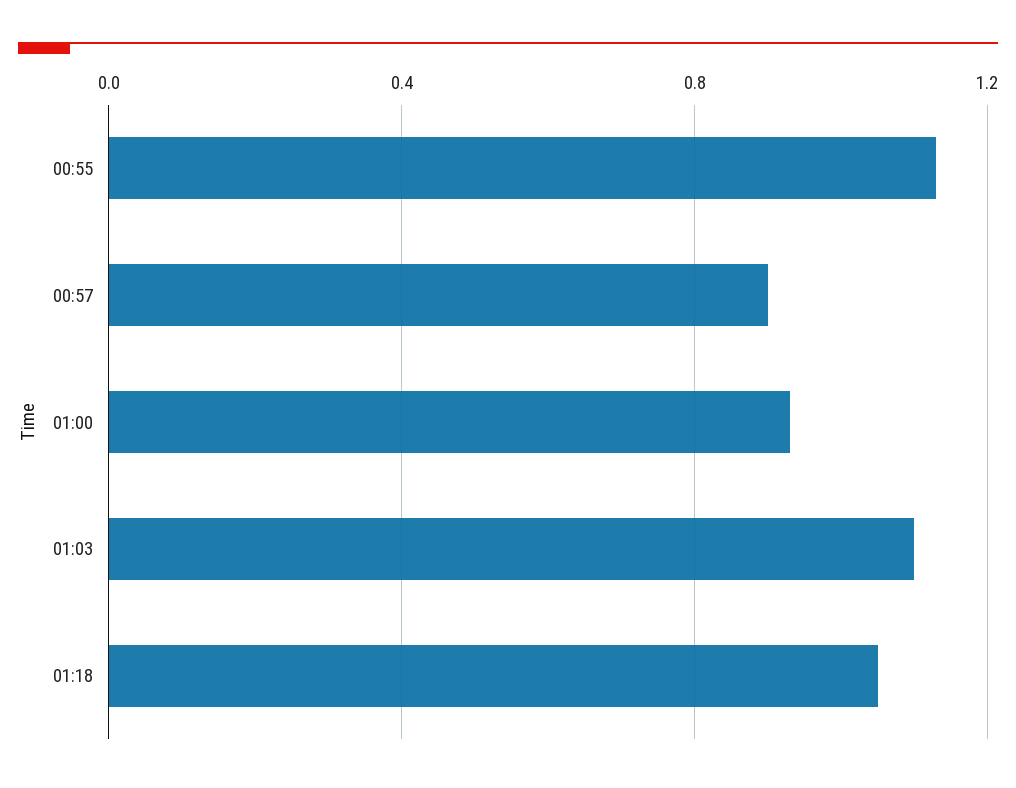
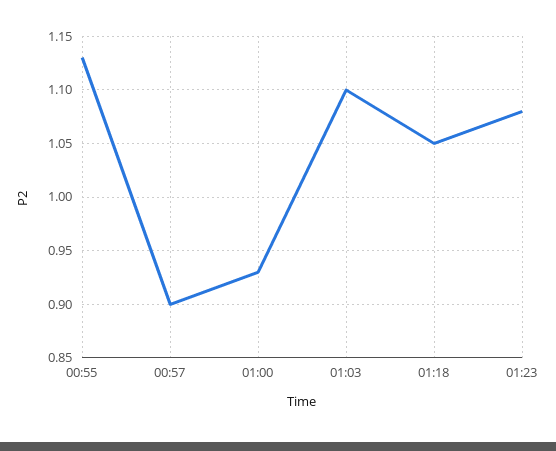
01:23: none -> 1.08

